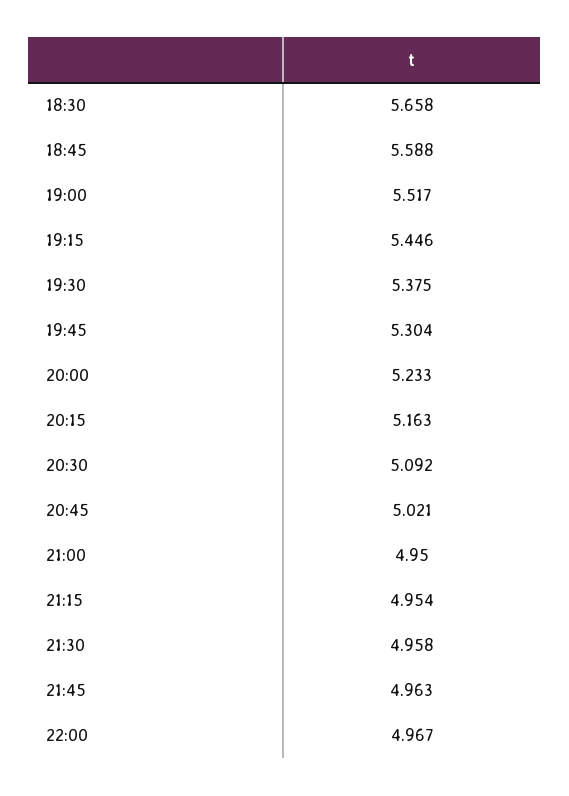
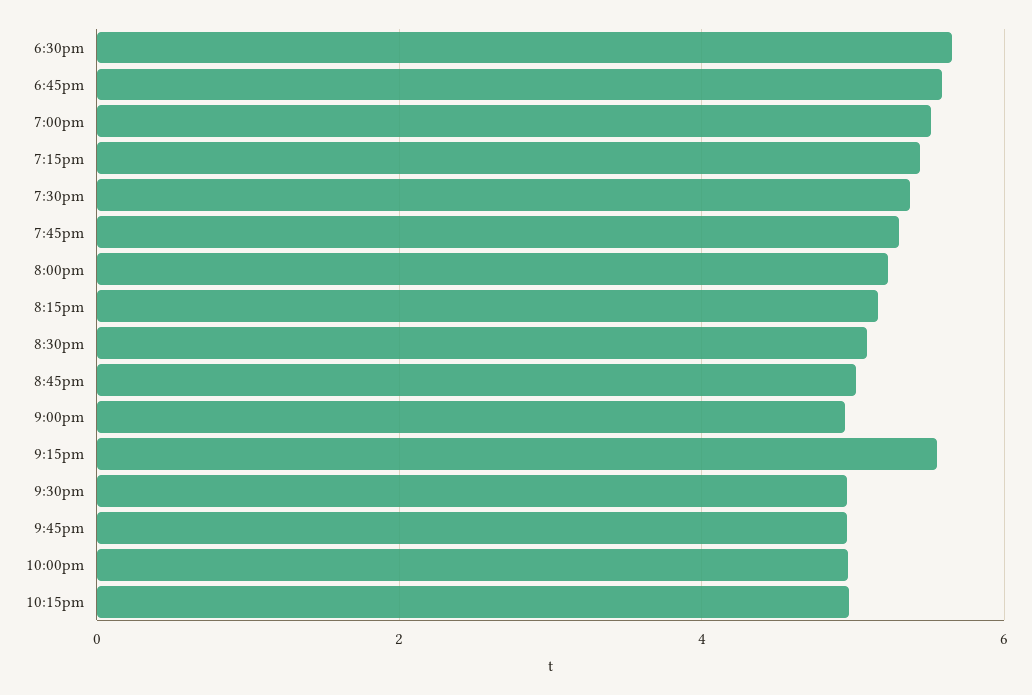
21:15: 4.954 -> 5.6
10:15pm: none -> 5

